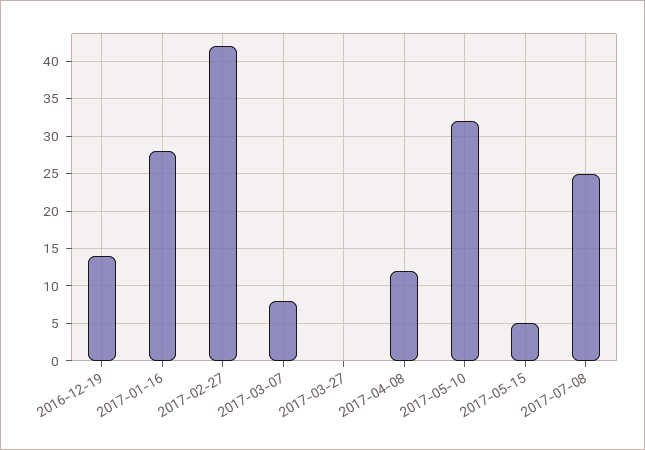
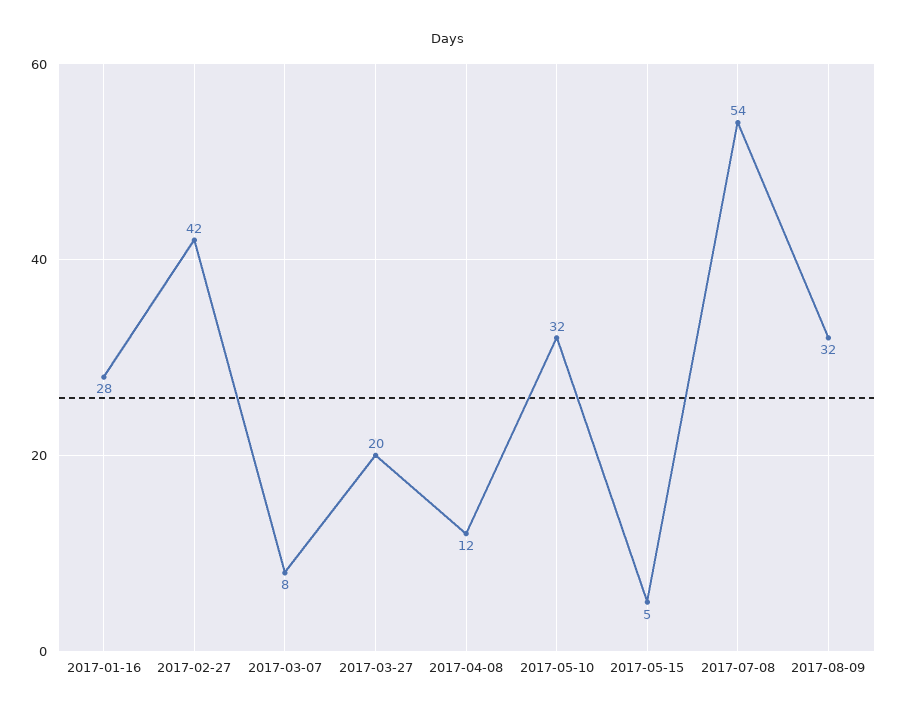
2016-12-19: 14 -> none
2017-03-27: 0 -> 20
2017-07-08: 25 -> 54
2017-08-09: none -> 32

